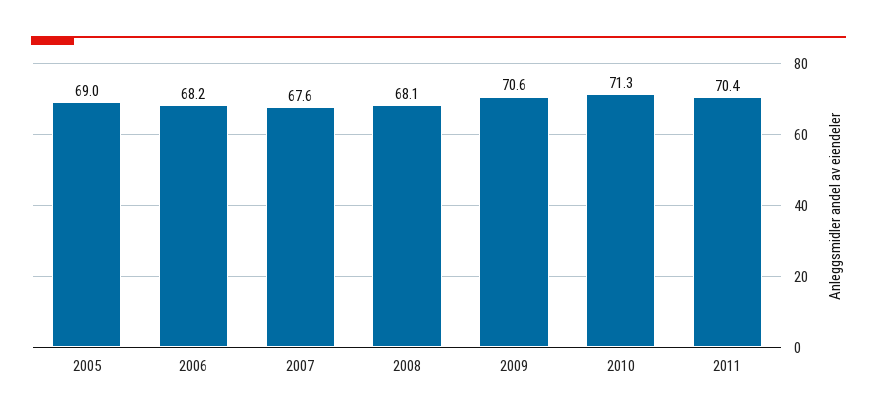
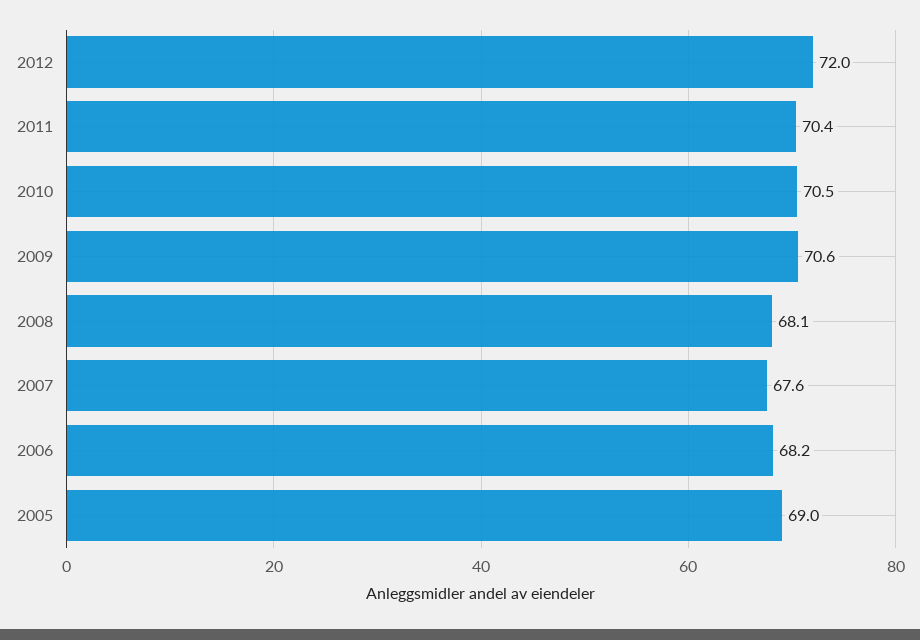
2010: 71.3 -> 70.5
2012: none -> 72

